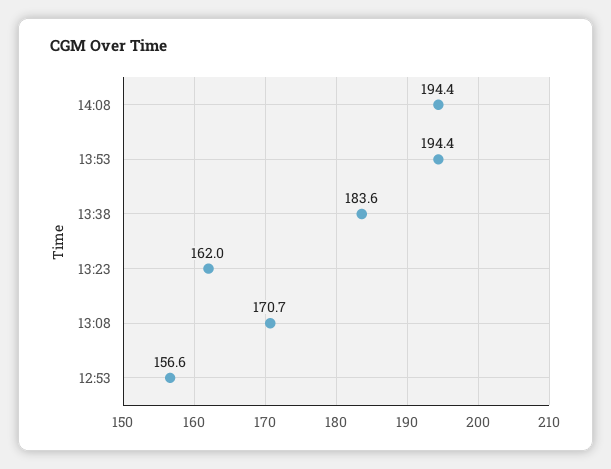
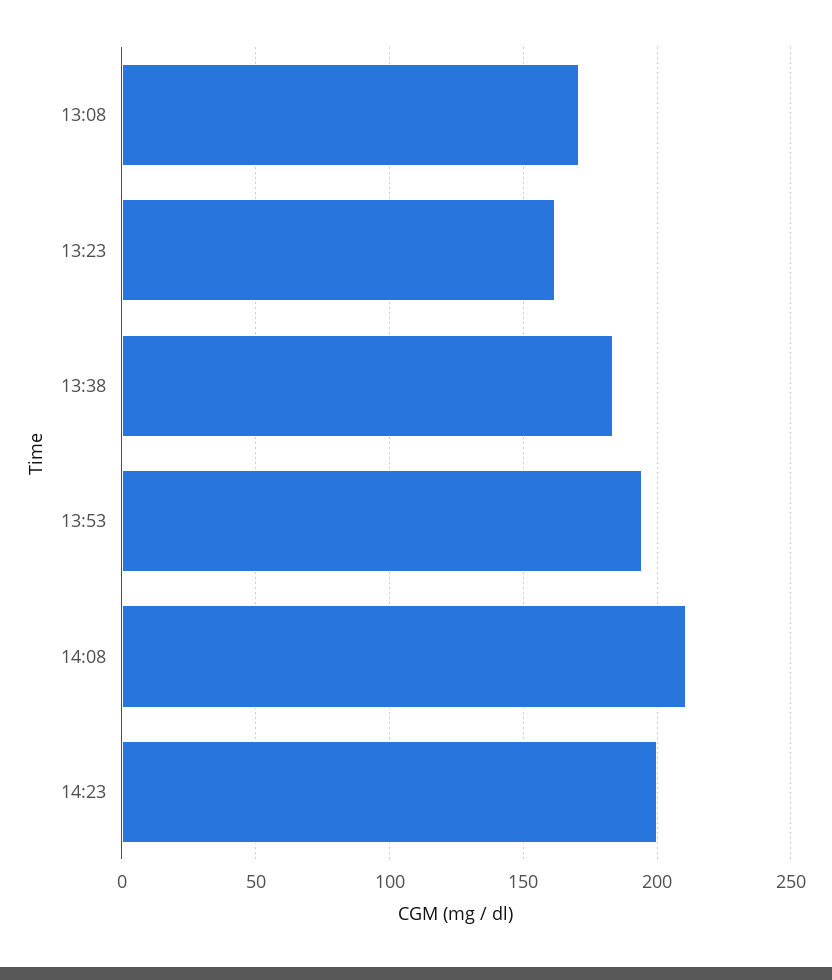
14:08: 194.4 -> 210
12:53: 156.6 -> none
14:23: none -> 200

